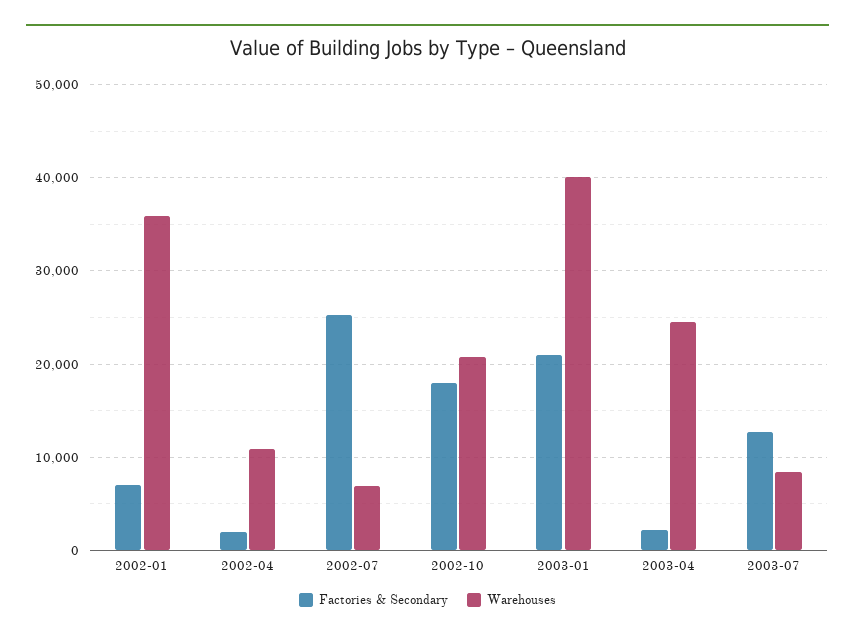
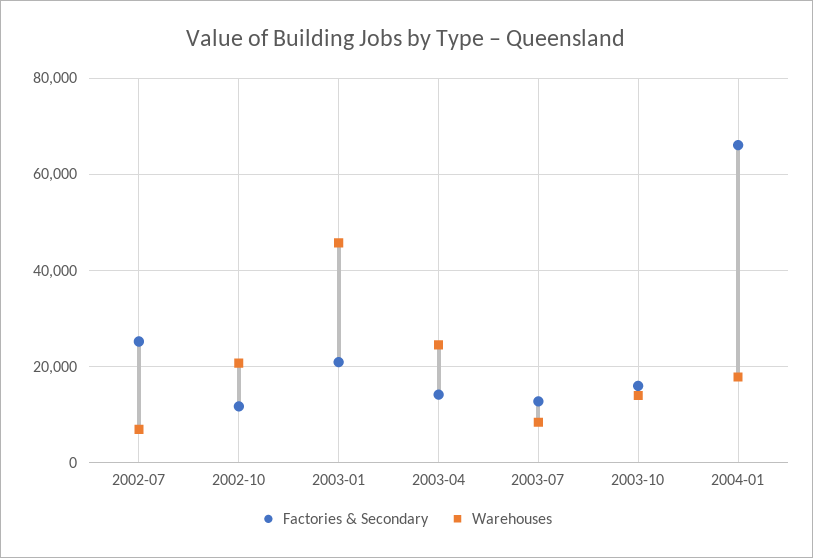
Factories & Secondary, 2002-01: 7000 -> none
Warehouses, 2002-01: 36000 -> none
Factories & Secondary, 2002-04: 2000 -> none
Warehouses, 2002-04: 11000 -> none
Factories & Secondary, 2002-10: 18000 -> 12000
Warehouses, 2003-01: 40000 -> 46000
Factories & Secondary, 2003-04: 2000 -> 14000
Factories & Secondary, 2003-10: none -> 16000
Warehouses, 2003-10: none -> 14000
Factories & Secondary, 2004-01: none -> 66000
Warehouses, 2004-01: none -> 18000

